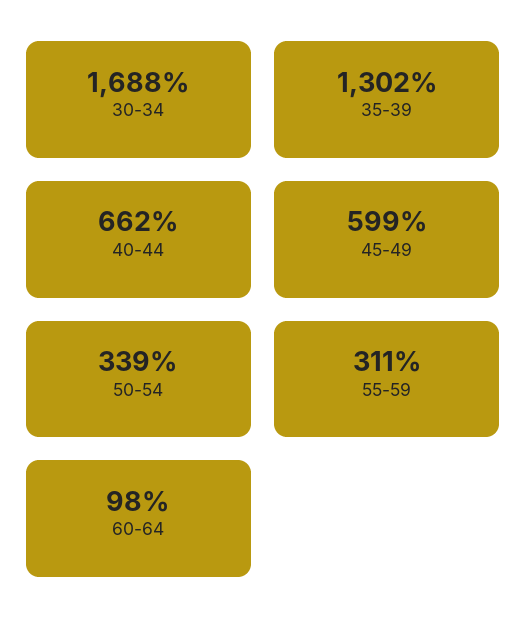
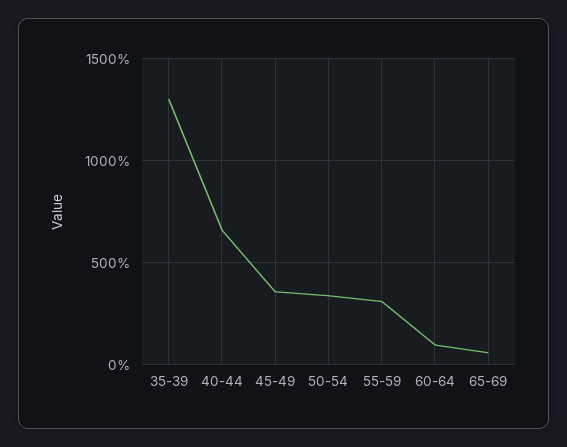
30-34: 1688 -> none
45-49: 599 -> 350
65-69: none -> 50

